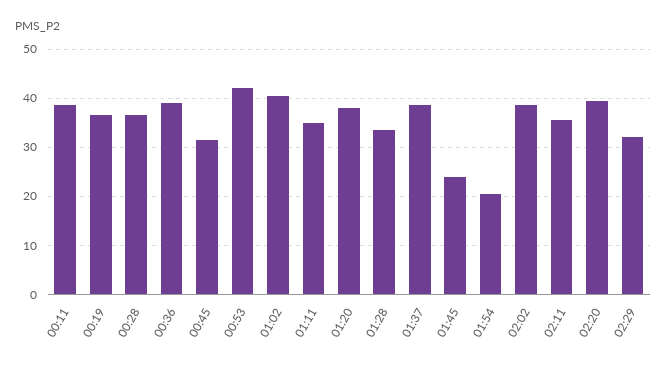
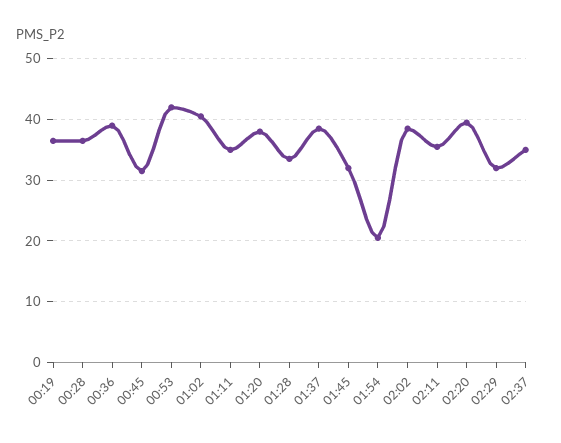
00:11: 38 -> none
01:45: 24 -> 32
02:37: none -> 35

